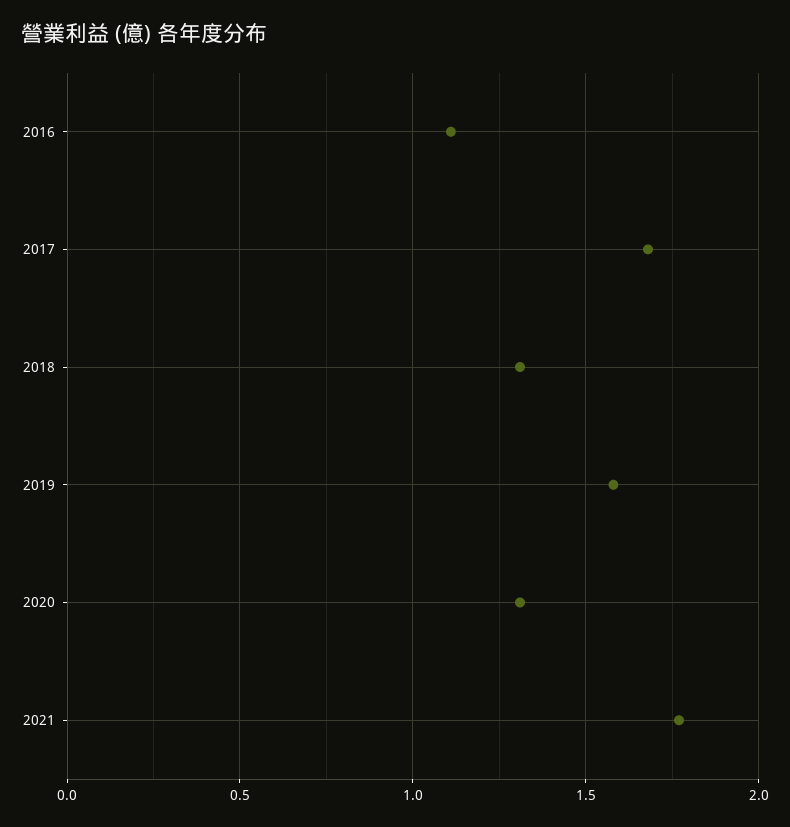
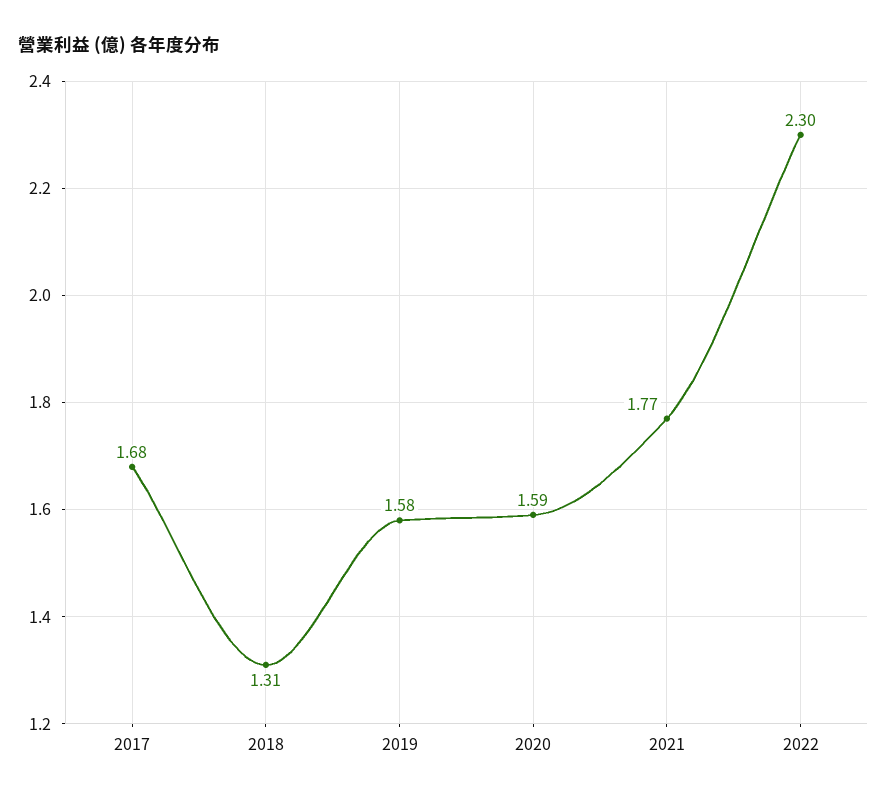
2016: 1.1 -> none
2020: 1.3 -> 1.59
2022: none -> 2.3

